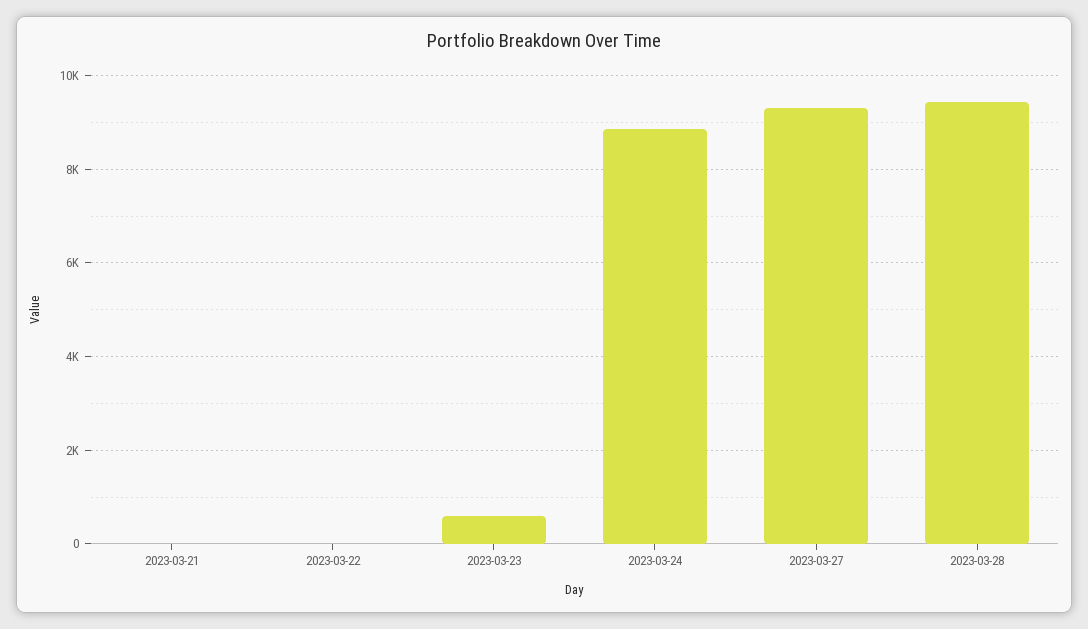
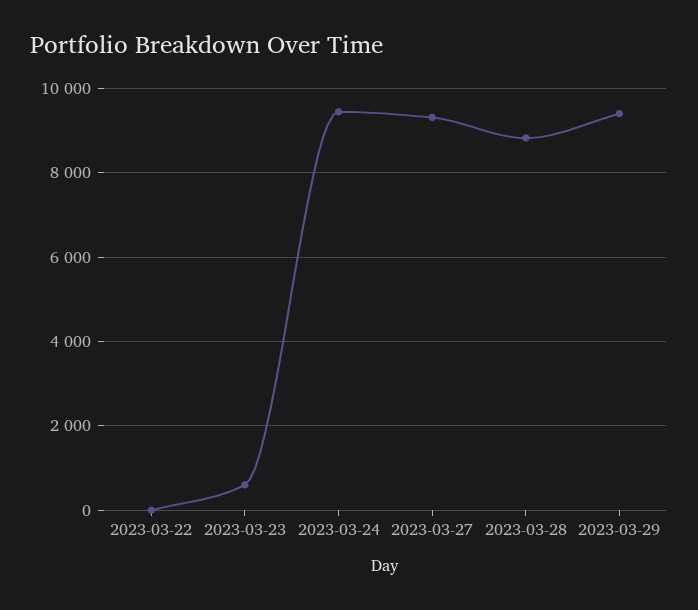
2023-03-21: 0 -> none
2023-03-24: 8800 -> 9400
2023-03-28: 9400 -> 8800
2023-03-29: none -> 9400

